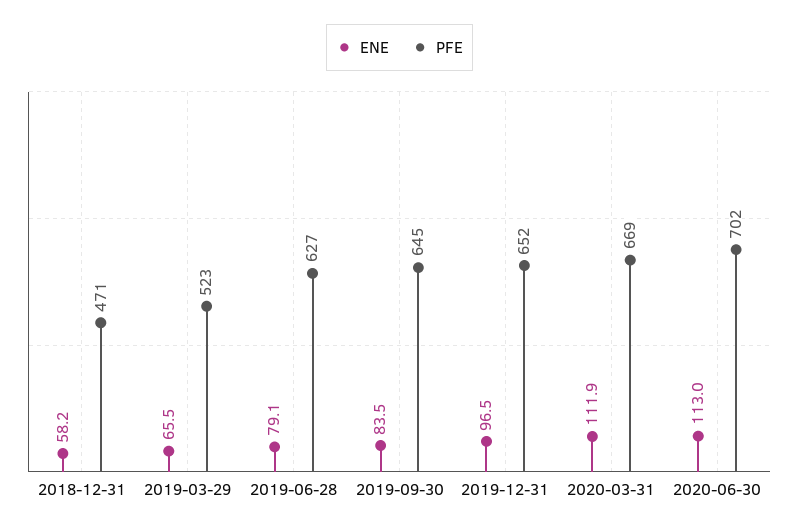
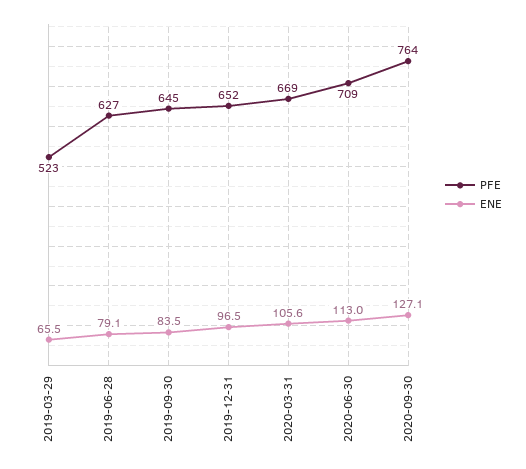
ENE, 2018-12-31: 58.2 -> none
PFE, 2018-12-31: 471 -> none
ENE, 2020-03-31: 111.9 -> 105.6
PFE, 2020-06-30: 702 -> 709
PFE, 2020-09-30: none -> 764
ENE, 2020-09-30: none -> 127.1

